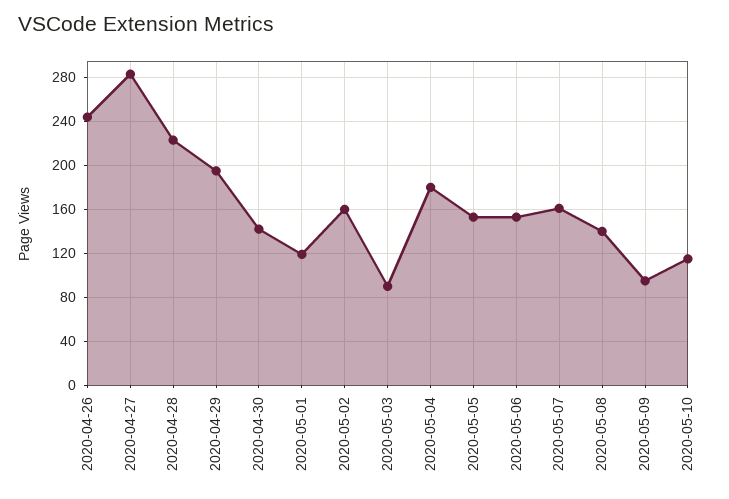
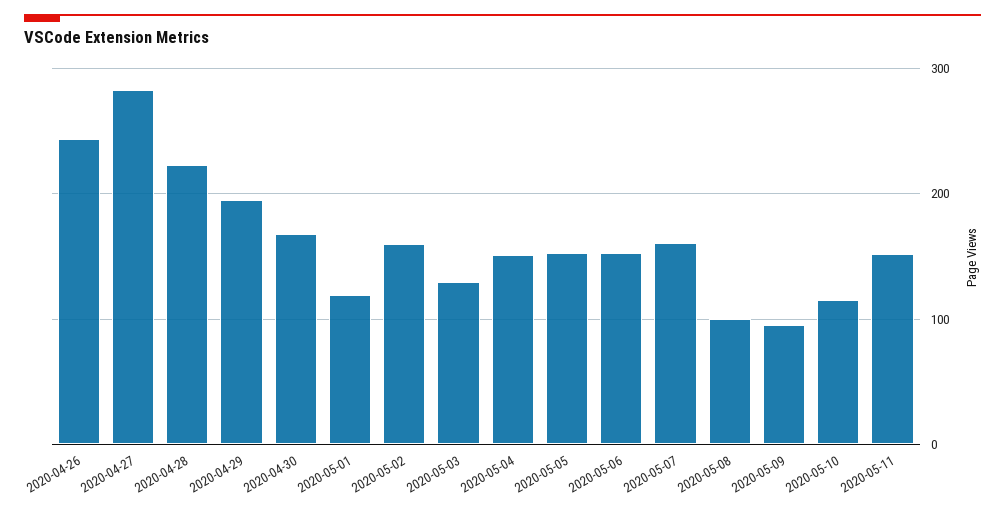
2020-04-30: 140 -> 170
2020-05-03: 90 -> 130
2020-05-04: 180 -> 150
2020-05-08: 140 -> 100
2020-05-11: none -> 150

